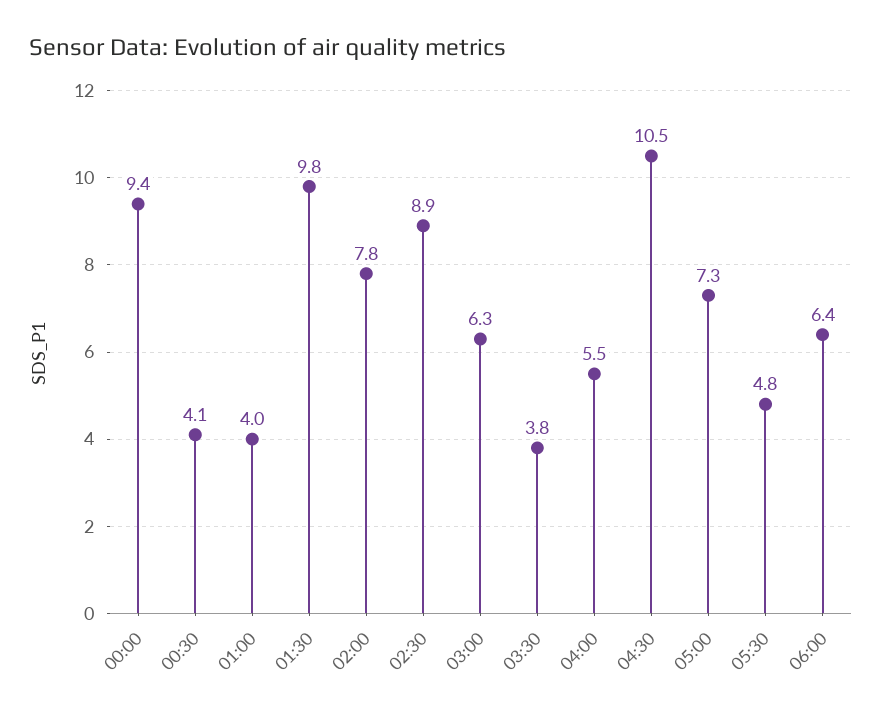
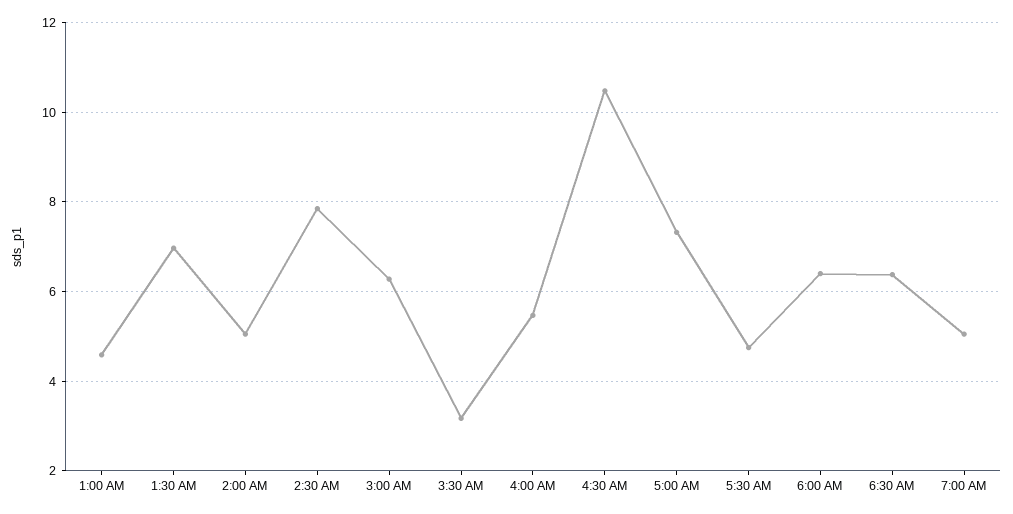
00:00: 9.4 -> none
00:30: 4.1 -> none
01:00: 4 -> 4.6
01:30: 9.8 -> 7
02:00: 7.8 -> 5
02:30: 8.9 -> 7.8
03:30: 3.8 -> 3.2
6:30 AM: none -> 6.4
7:00 AM: none -> 5

